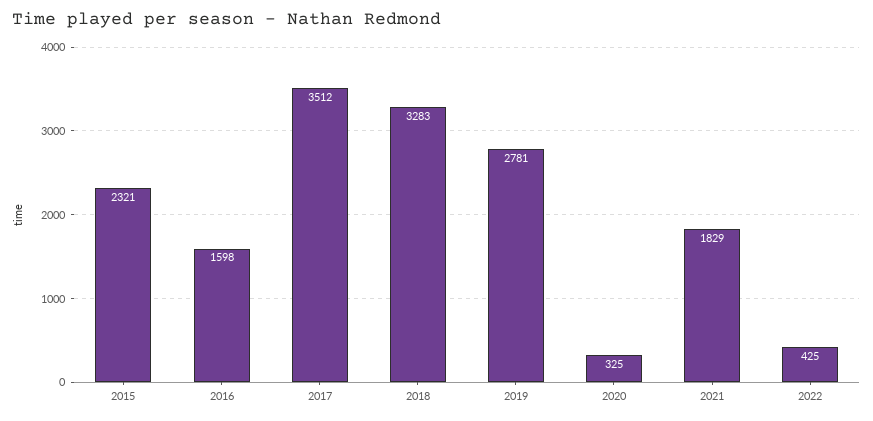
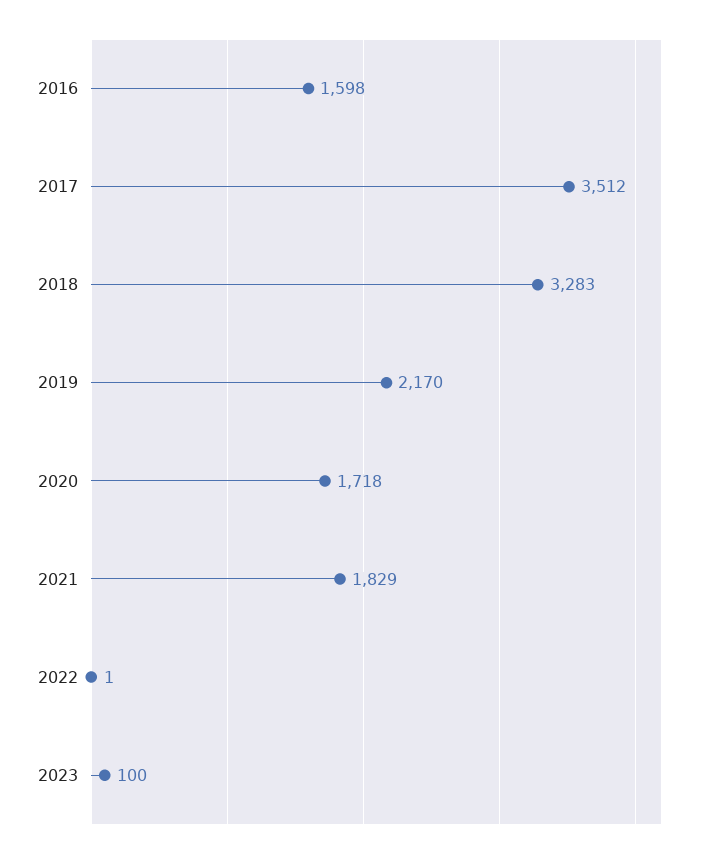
2015: 2321 -> none
2019: 2781 -> 2170
2020: 325 -> 1718
2022: 425 -> 1
2023: none -> 100

